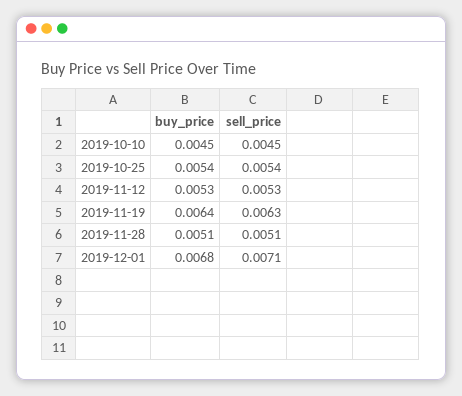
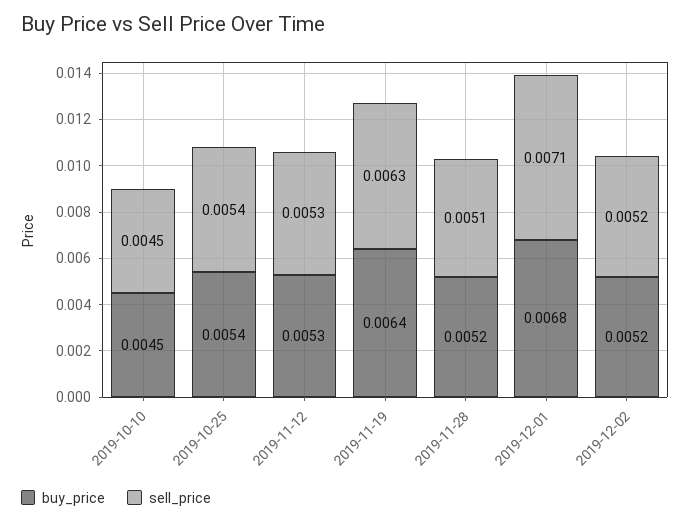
buy_price, 2019-11-28: 0.0051 -> 0.0052
buy_price, 2019-12-02: none -> 0.0052
sell_price, 2019-12-02: none -> 0.0052

